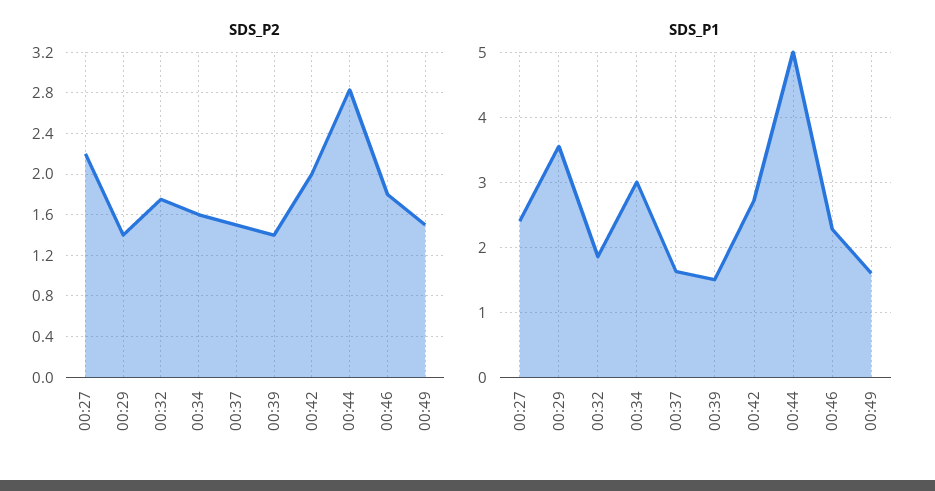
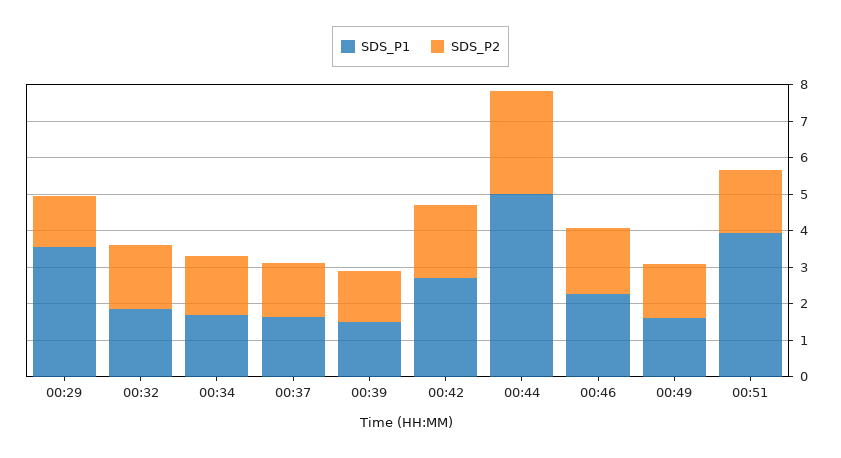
SDS_P2, 00:27: 2.2 -> none
SDS_P1, 00:27: 2.4 -> none
SDS_P1, 00:34: 3 -> 1.75
SDS_P1, 00:51: none -> 4
SDS_P2, 00:51: none -> 1.75

